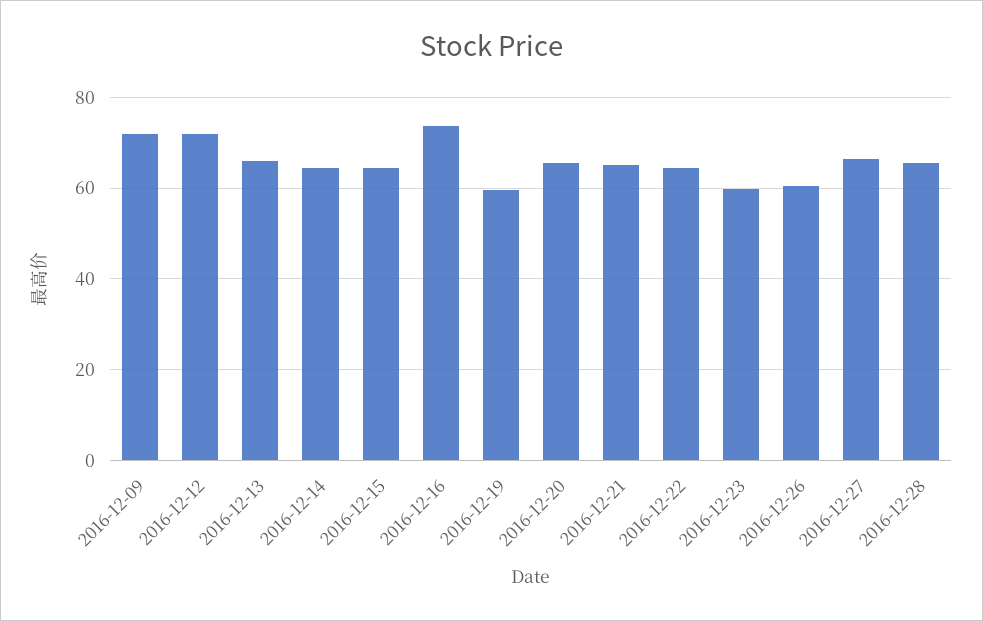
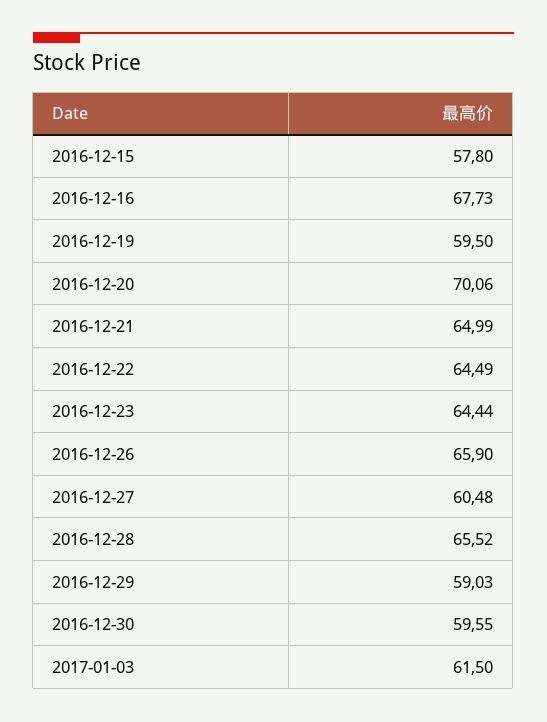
2016-12-09: 72 -> none
2016-12-12: 72 -> none
2016-12-13: 66 -> none
2016-12-14: 64 -> none
2016-12-15: 64 -> 57.8
2016-12-16: 74 -> 67.73
2016-12-20: 66 -> 70.06
2016-12-23: 60 -> 64.44
2016-12-26: 60 -> 65.9
2016-12-27: 66 -> 60.48
2016-12-29: none -> 59.03
2016-12-30: none -> 59.55
2017-01-03: none -> 61.5

